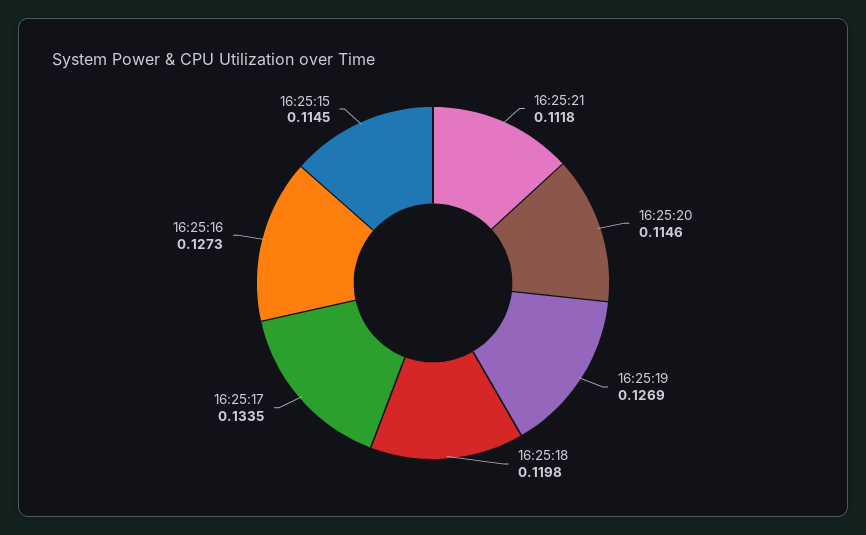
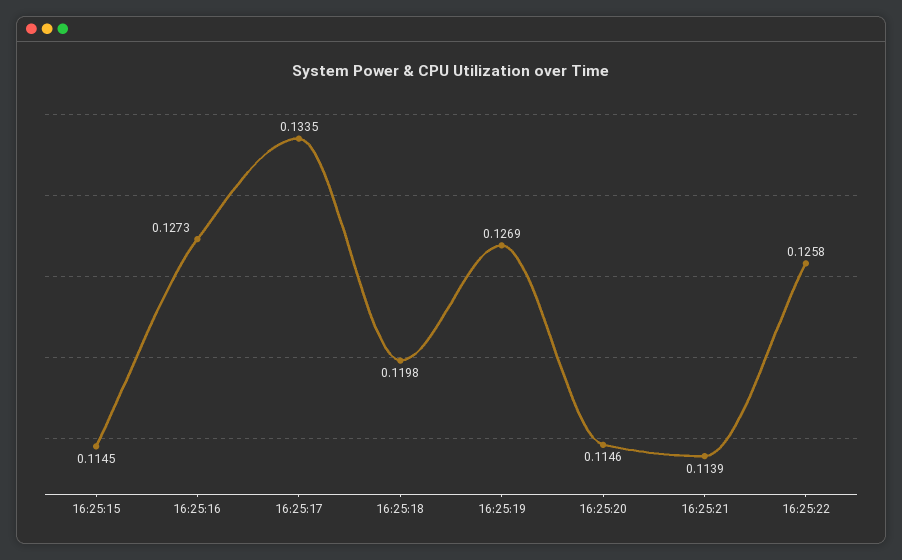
16:25:21: 0.1118 -> 0.1139
16:25:22: none -> 0.1258

